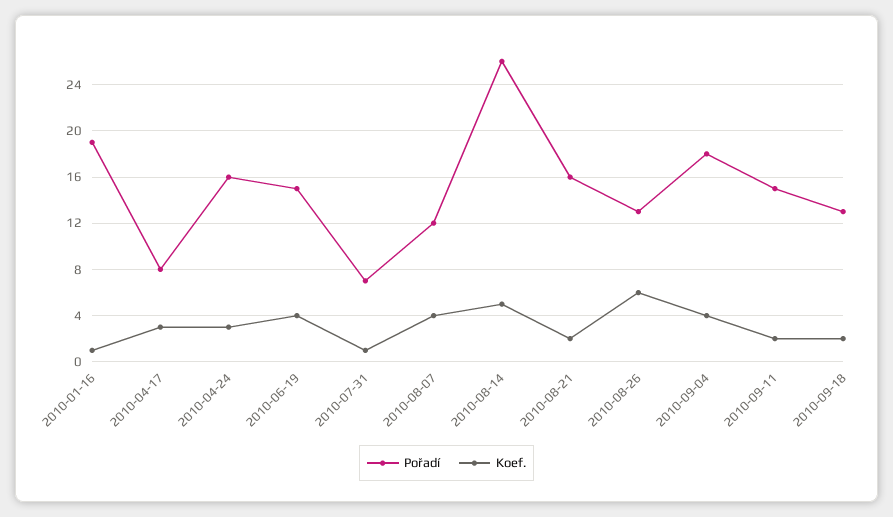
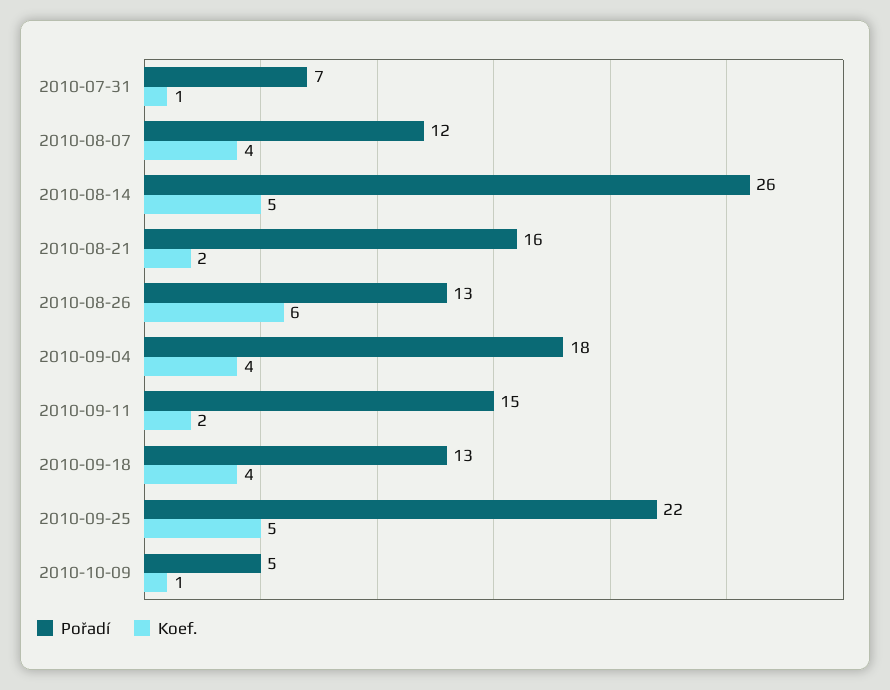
Pořadí, 2010-01-16: 19 -> none
Koef., 2010-01-16: 1 -> none
Pořadí, 2010-04-17: 8 -> none
Koef., 2010-04-17: 3 -> none
Pořadí, 2010-04-24: 16 -> none
Koef., 2010-04-24: 3 -> none
Pořadí, 2010-06-19: 15 -> none
Koef., 2010-06-19: 4 -> none
Koef., 2010-09-18: 2 -> 4
Pořadí, 2010-09-25: none -> 22
Koef., 2010-09-25: none -> 5
Pořadí, 2010-10-09: none -> 5
Koef., 2010-10-09: none -> 1

